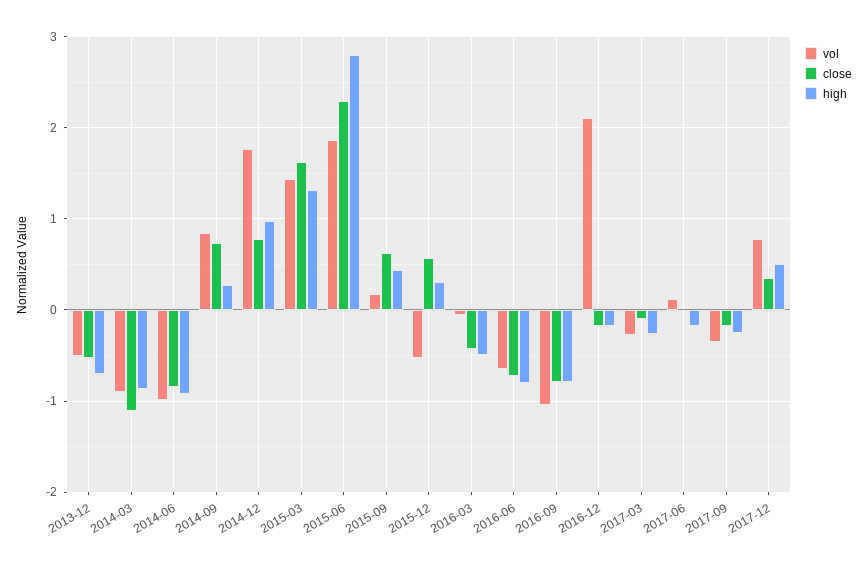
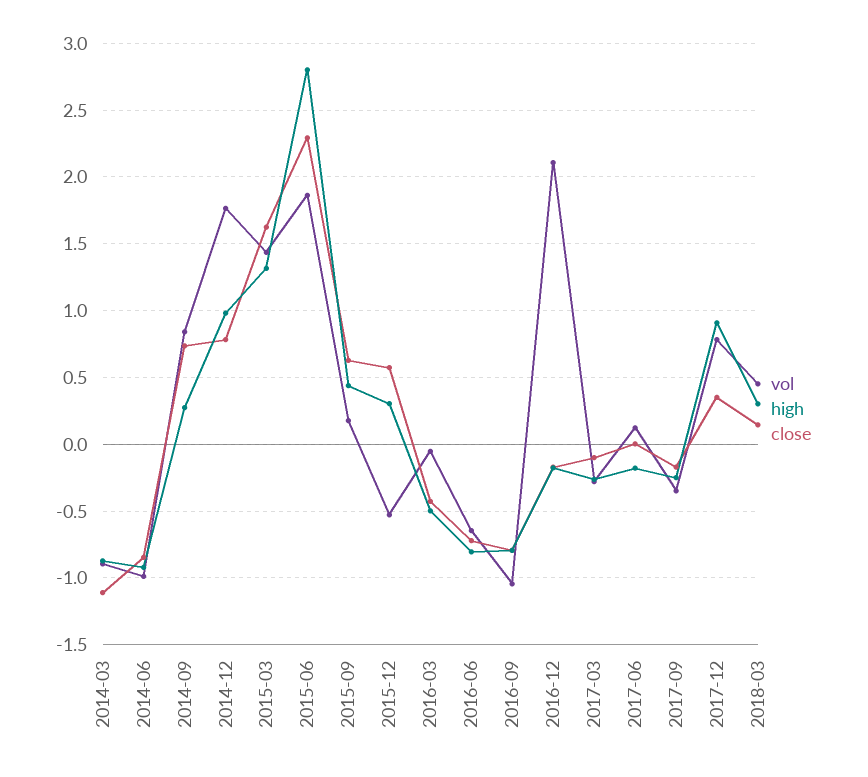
vol, 2013-12: -0.5 -> none
close, 2013-12: -0.5 -> none
high, 2013-12: -0.7 -> none
high, 2017-12: 0.5 -> 0.9
vol, 2018-03: none -> 0.45
high, 2018-03: none -> 0.3
close, 2018-03: none -> 0.15

